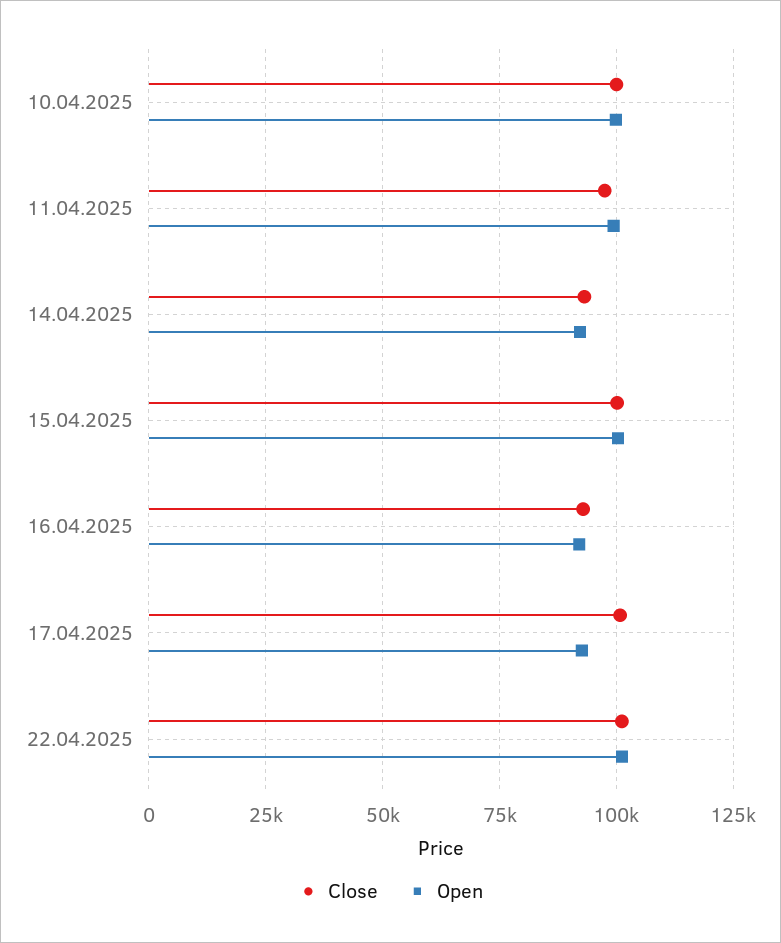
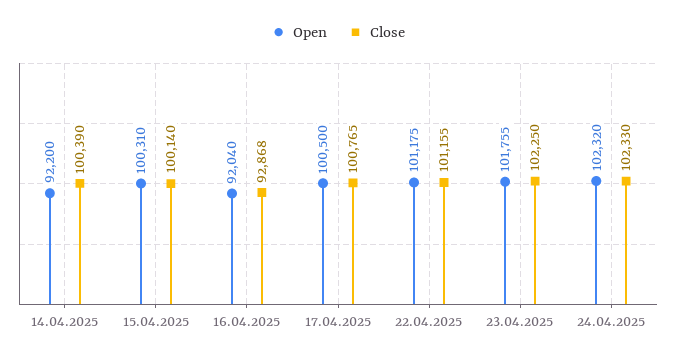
Close, 10.04.2025: 100000 -> none
Open, 10.04.2025: 100000 -> none
Close, 11.04.2025: 97500 -> none
Open, 11.04.2025: 100000 -> none
Close, 14.04.2025: 92500 -> 100390
Open, 17.04.2025: 92500 -> 100500
Open, 23.04.2025: none -> 101755
Close, 23.04.2025: none -> 102250
Open, 24.04.2025: none -> 102320
Close, 24.04.2025: none -> 102330

